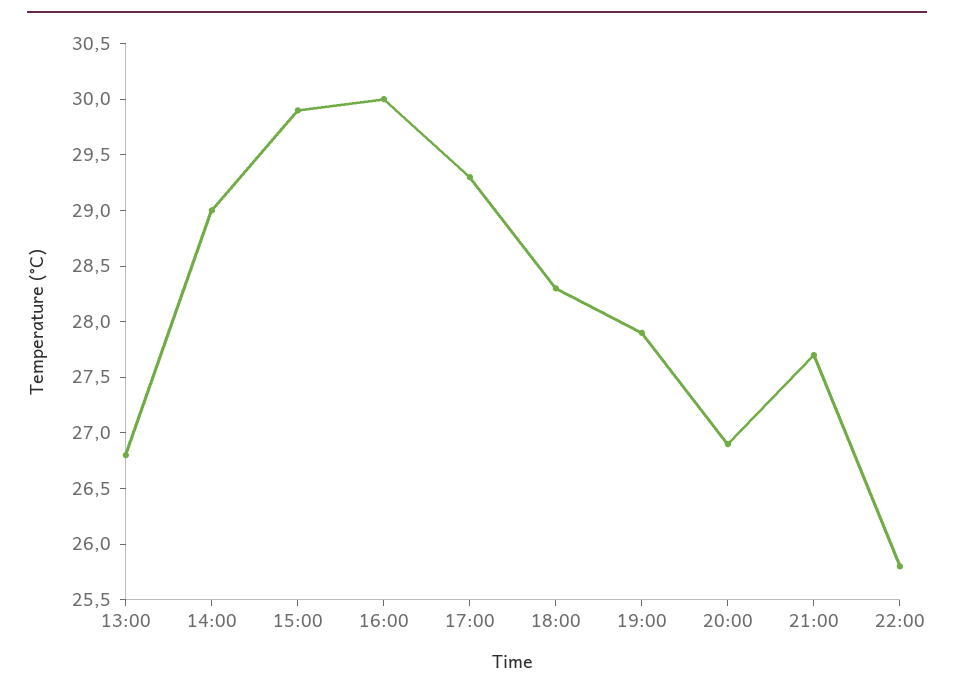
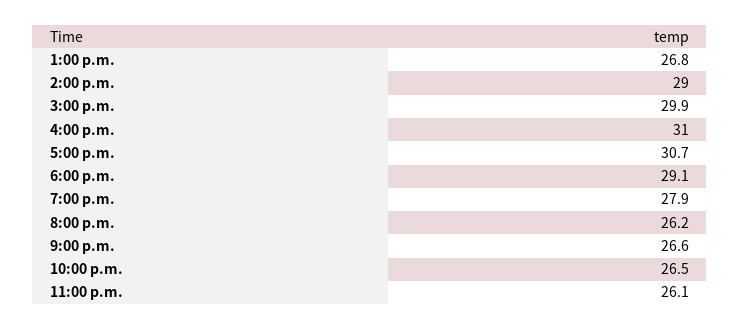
16:00: 30 -> 31
17:00: 29.3 -> 30.7
18:00: 28.3 -> 29.1
20:00: 26.9 -> 26.2
21:00: 27.7 -> 26.6
22:00: 25.8 -> 26.5
11:00 p.m.: none -> 26.1

